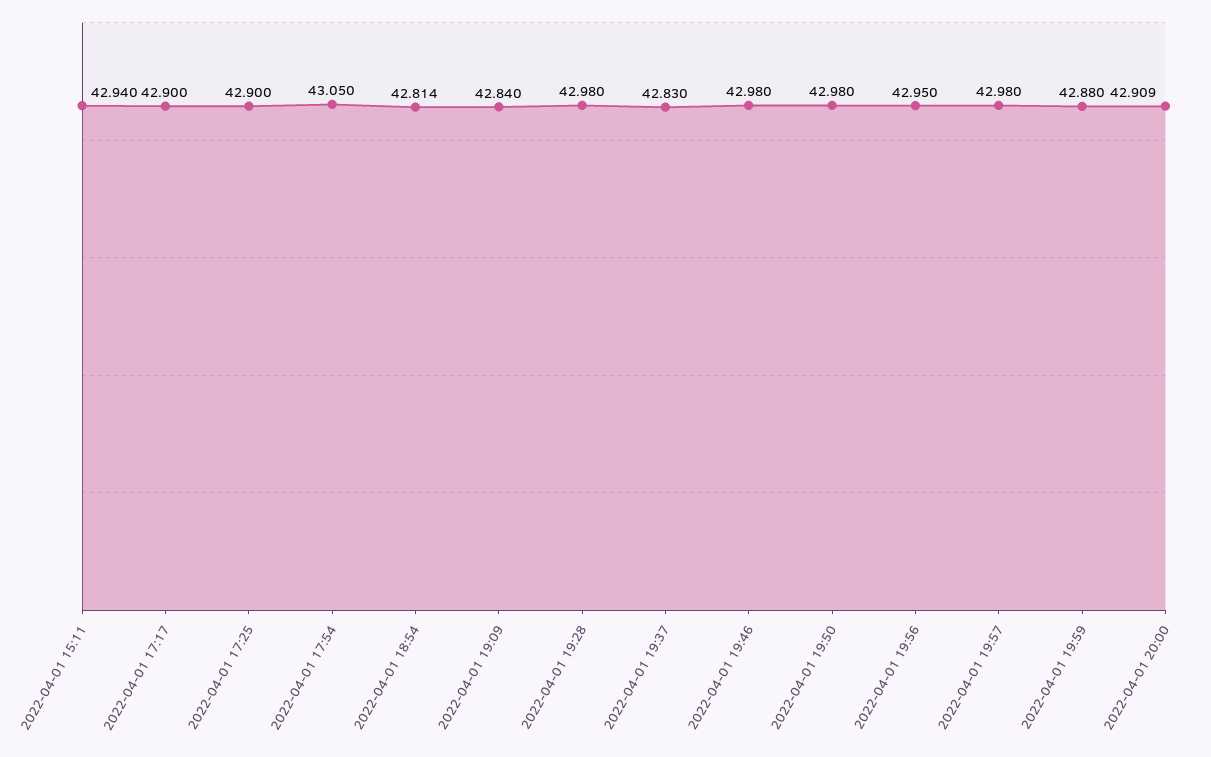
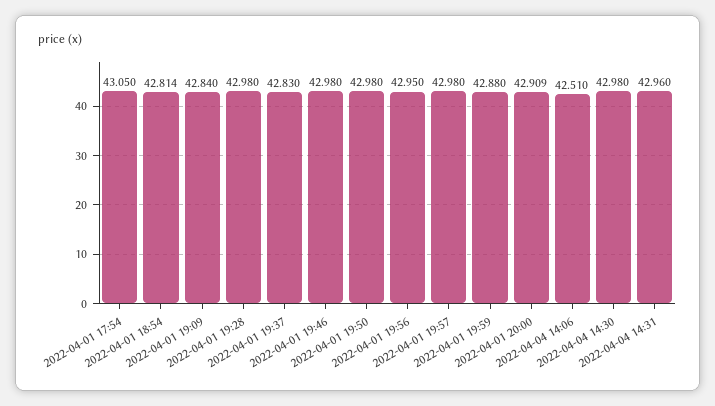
2022-04-01 15:11: 42.94 -> none
2022-04-01 17:17: 42.9 -> none
2022-04-01 17:25: 42.9 -> none
2022-04-04 14:06: none -> 42.51
2022-04-04 14:30: none -> 42.98
2022-04-04 14:31: none -> 42.96

